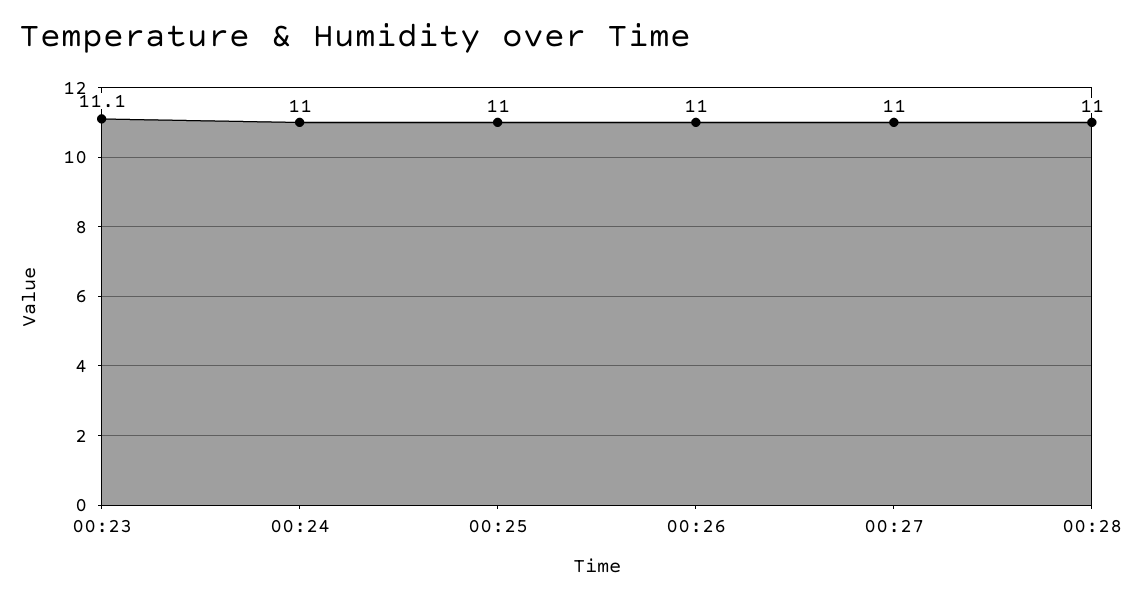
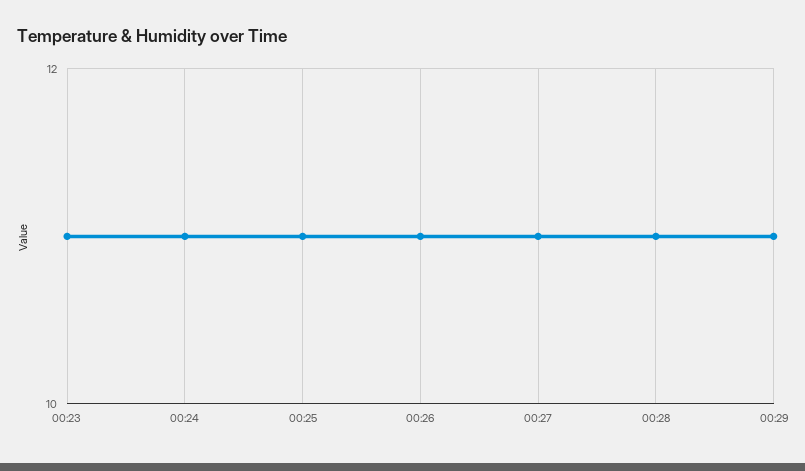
00:23: 11.1 -> 11
00:29: none -> 11

